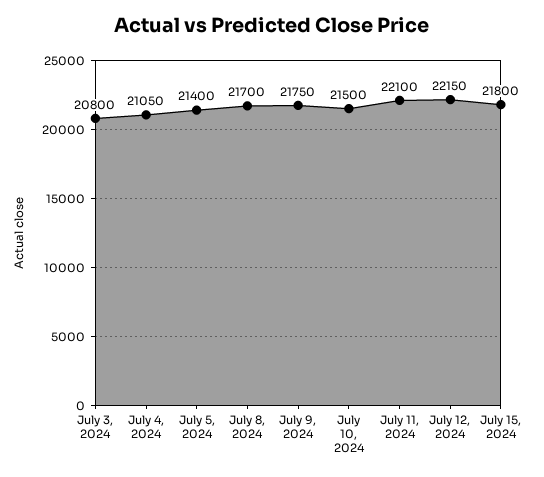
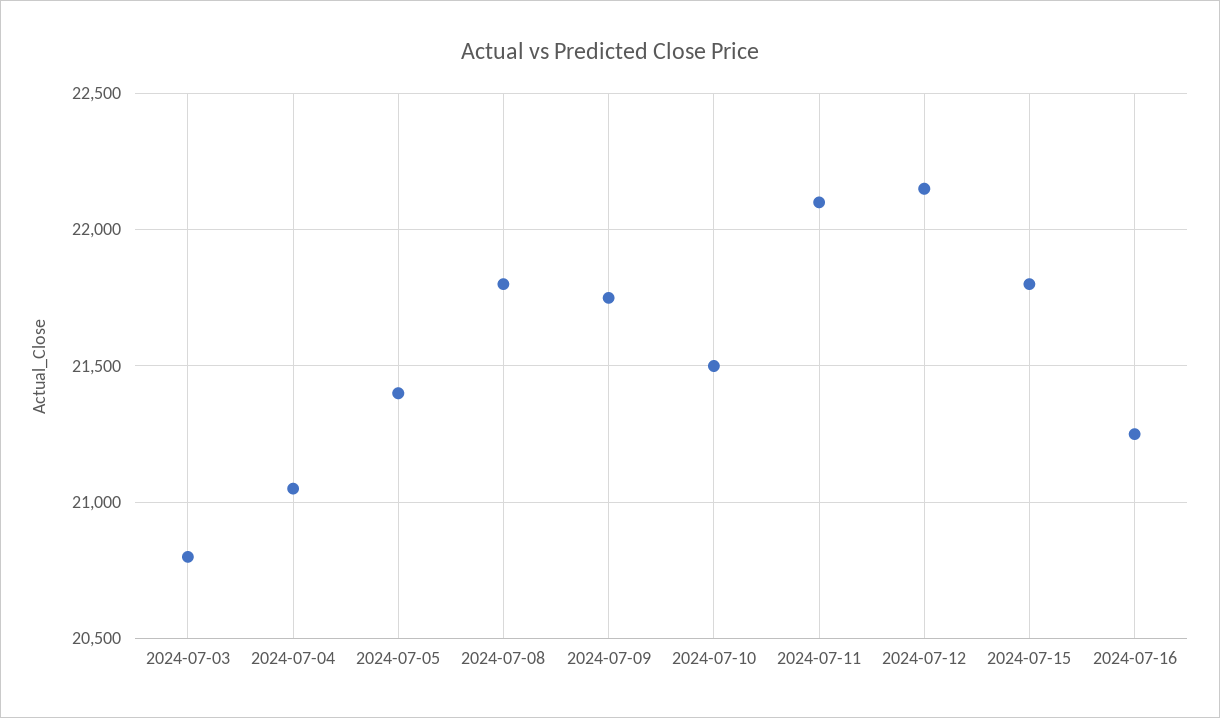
July 8, 2024: 21700 -> 21800
2024-07-16: none -> 21250

